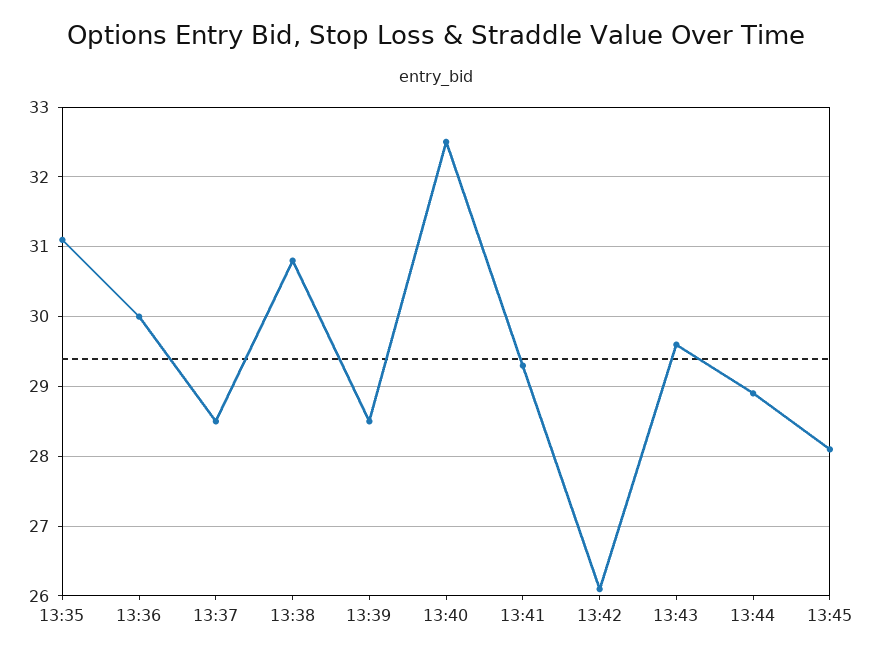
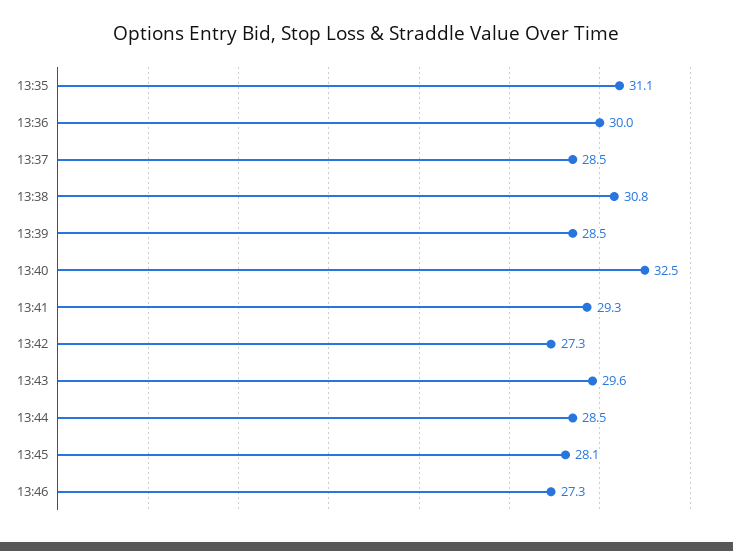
13:42: 26.1 -> 27.3
13:44: 28.9 -> 28.5
13:46: none -> 27.3

